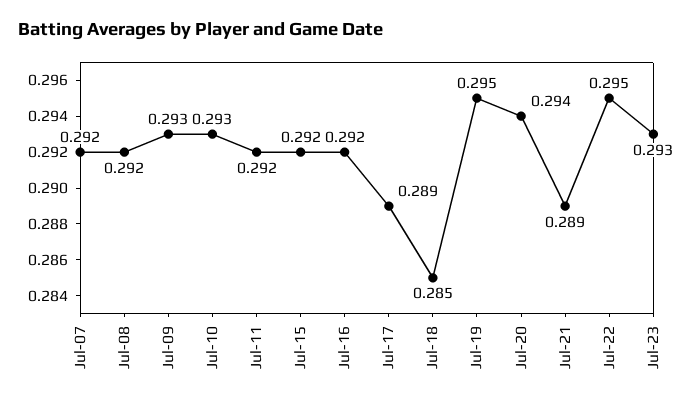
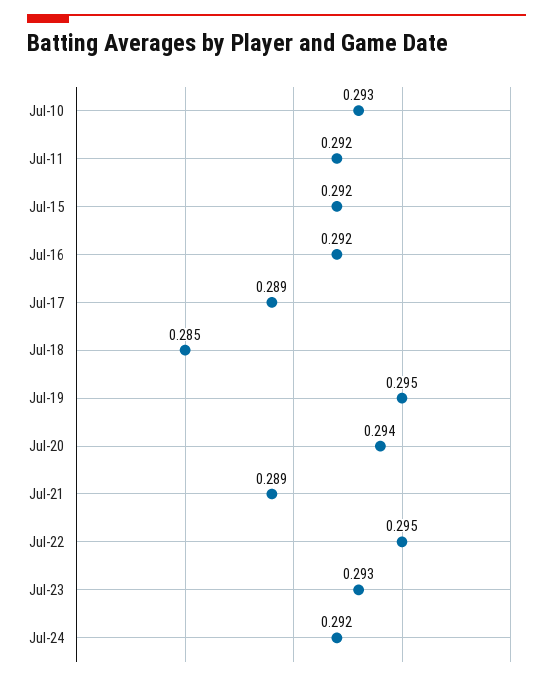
Jul-07: 0.292 -> none
Jul-08: 0.292 -> none
Jul-09: 0.293 -> none
Jul-24: none -> 0.292

